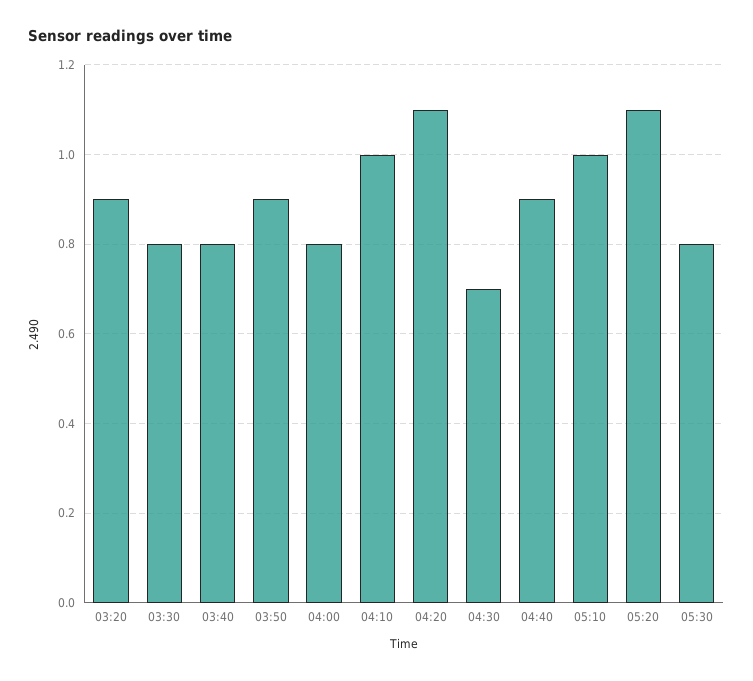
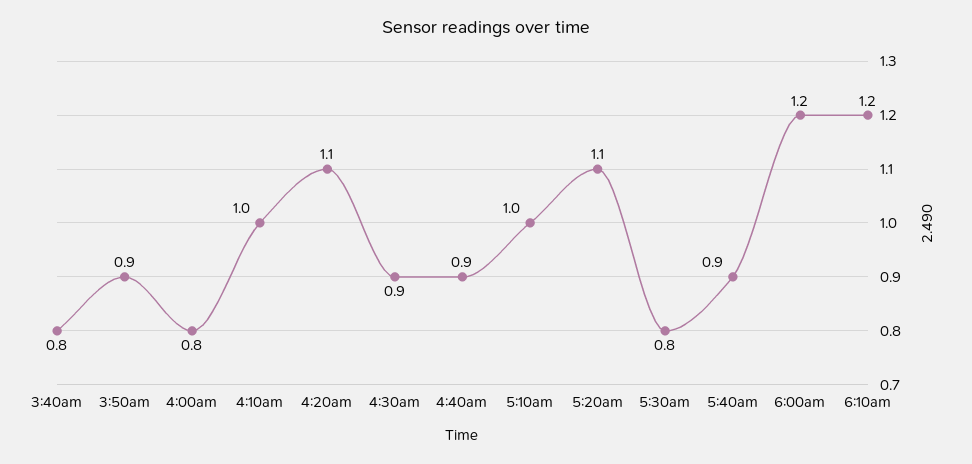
03:20: 0.9 -> none
03:30: 0.8 -> none
04:30: 0.7 -> 0.9
5:40am: none -> 0.9
6:00am: none -> 1.2
6:10am: none -> 1.2

